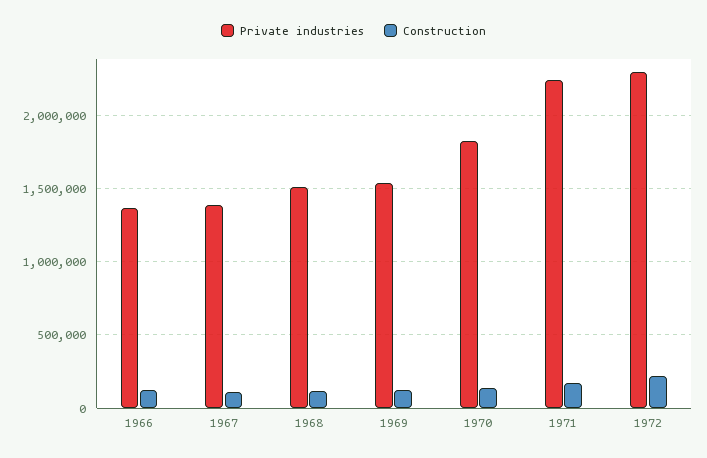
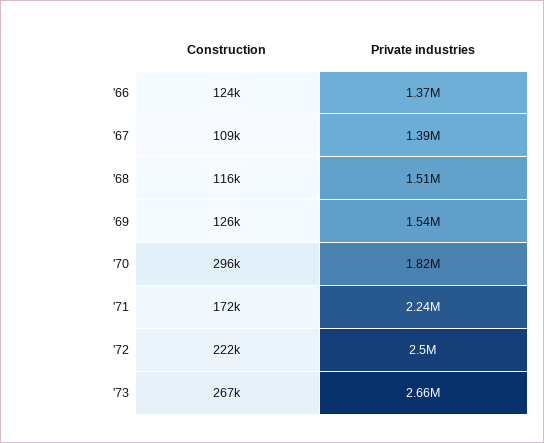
Construction, 1970: 150000 -> 296000
Private industries, 1972: 2300000 -> 2500000
Construction, '73: none -> 267000
Private industries, '73: none -> 2660000

